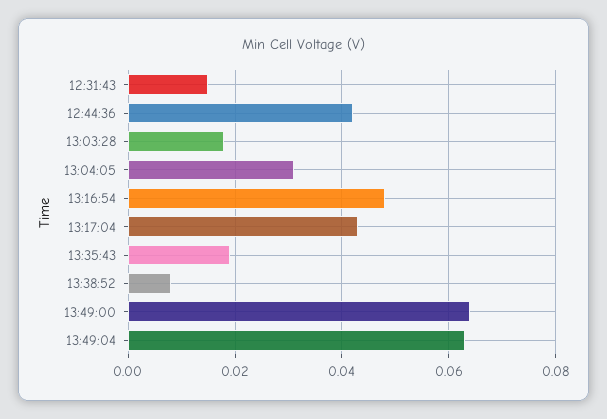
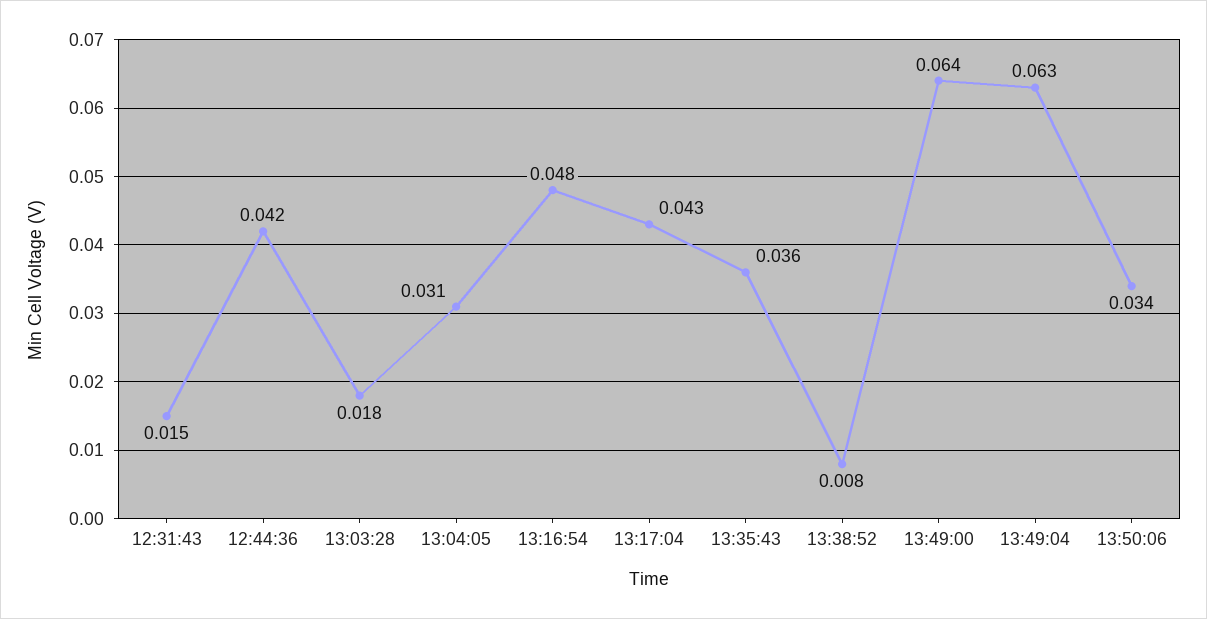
13:35:43: 0.02 -> 0.036
13:50:06: none -> 0.034

